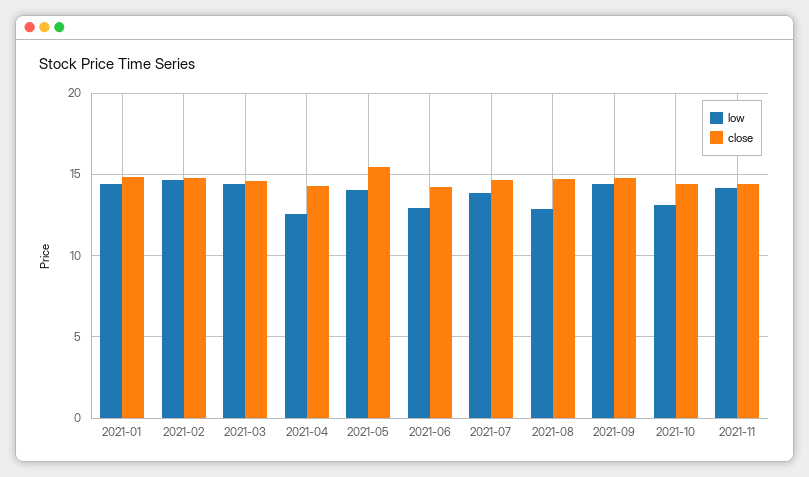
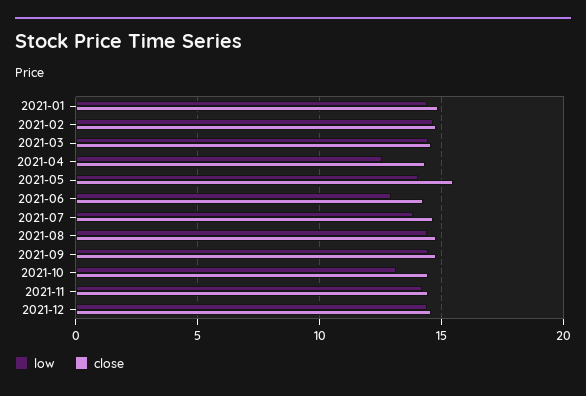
low, 2021-08: 13 -> 14.5
low, 2021-12: none -> 14.5
close, 2021-12: none -> 14.5

